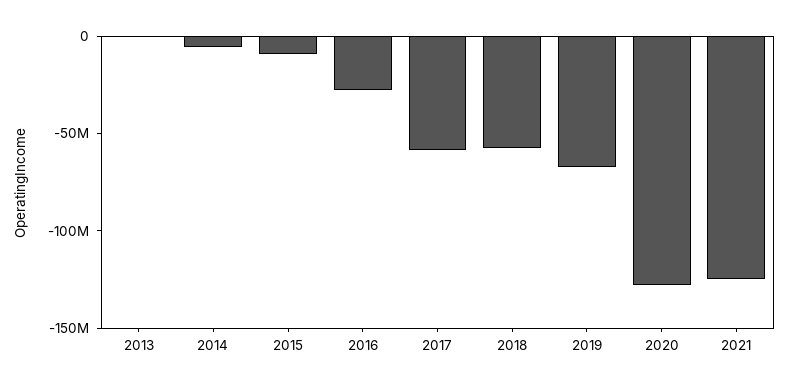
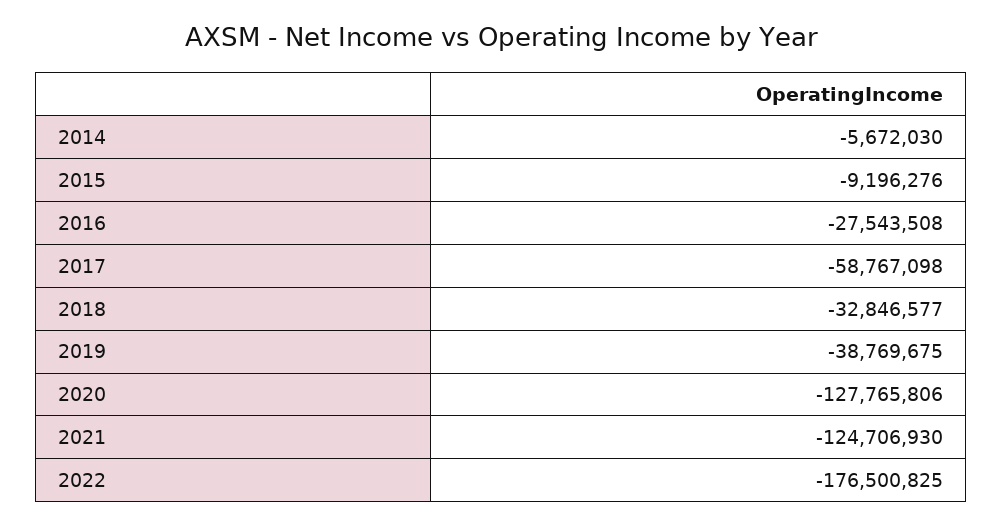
2013: 0 -> none
2018: -60000000 -> -32846577
2019: -70000000 -> -38769675
2022: none -> -176500825

